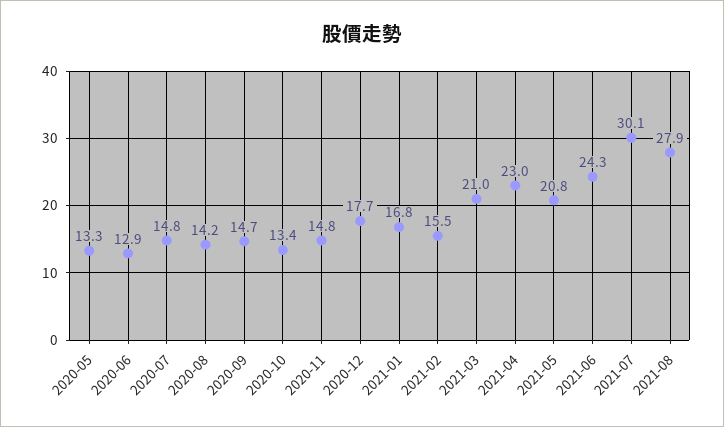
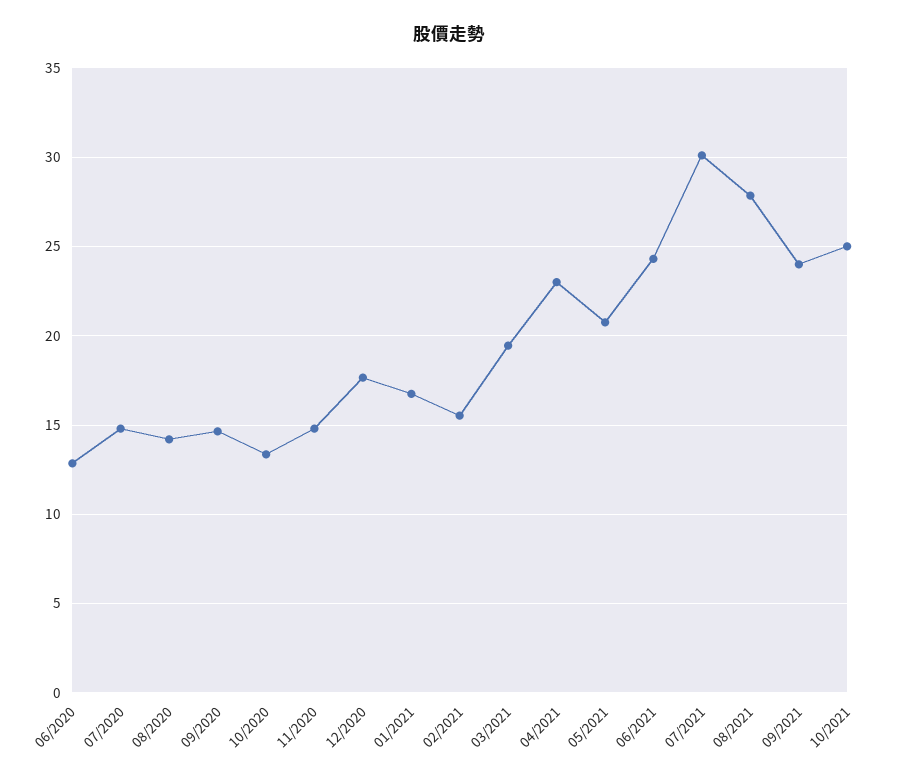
2020-05: 13.3 -> none
2021-03: 21 -> 19.5
09/2021: none -> 24
10/2021: none -> 25

